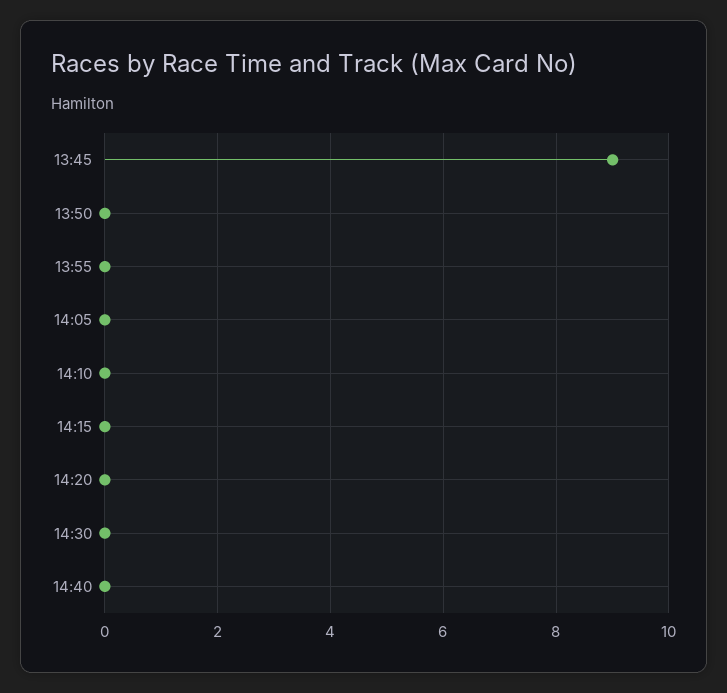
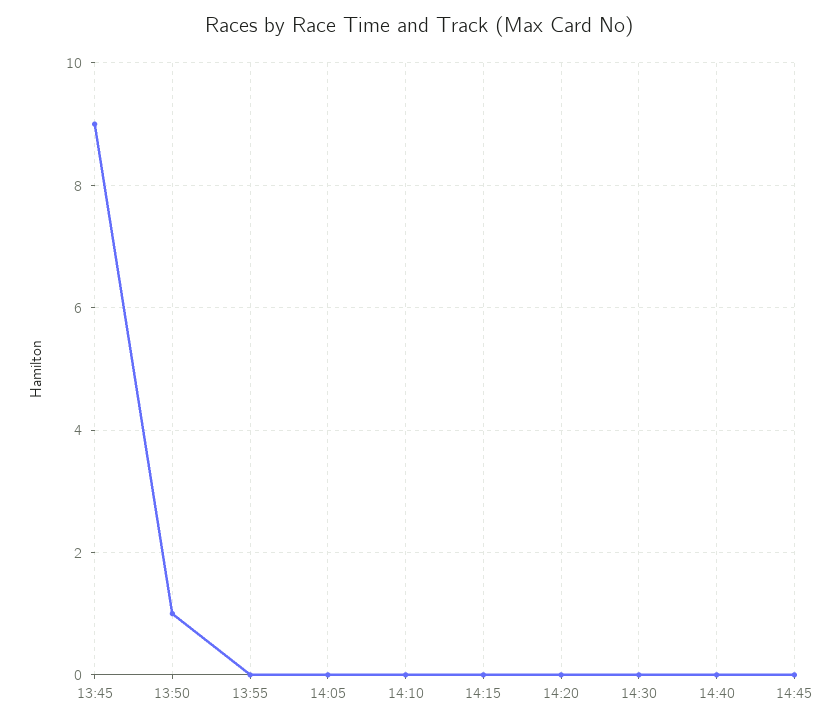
13:50: 0 -> 1
14:45: none -> 0

